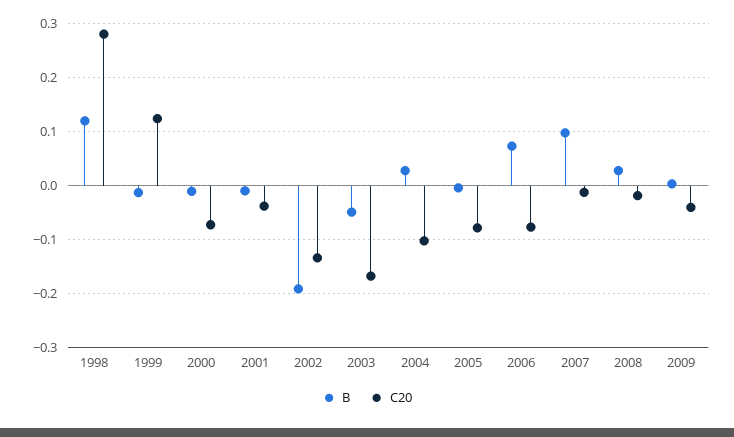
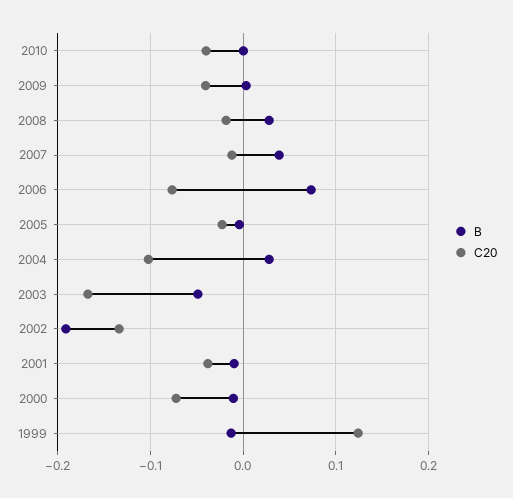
B, 1998: 0.12 -> none
C20, 1998: 0.28 -> none
C20, 2005: -0.08 -> -0.02
B, 2007: 0.1 -> 0.04
B, 2010: none -> 0
C20, 2010: none -> -0.04

